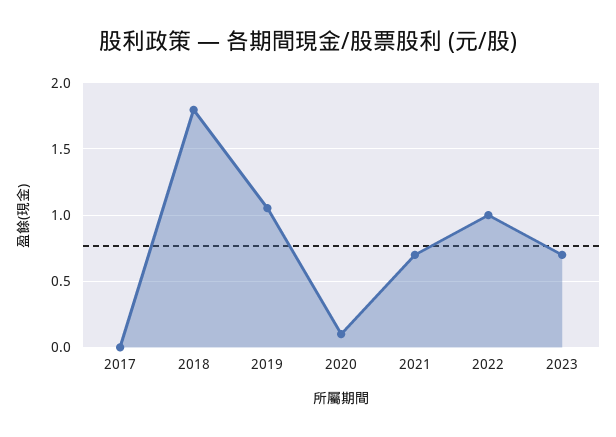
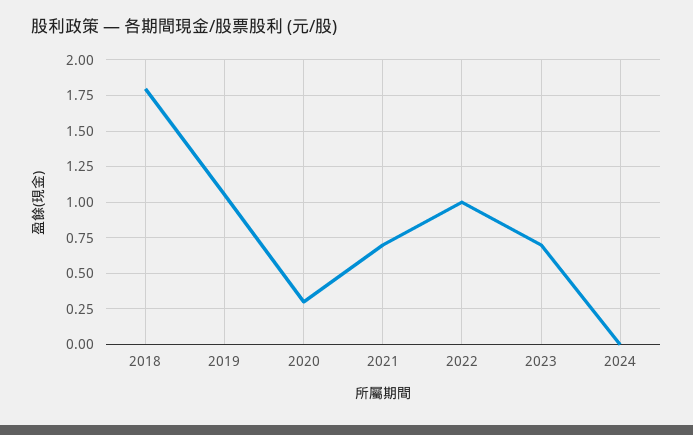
2017: 0 -> none
2020: 0.1 -> 0.3
2024: none -> 0

